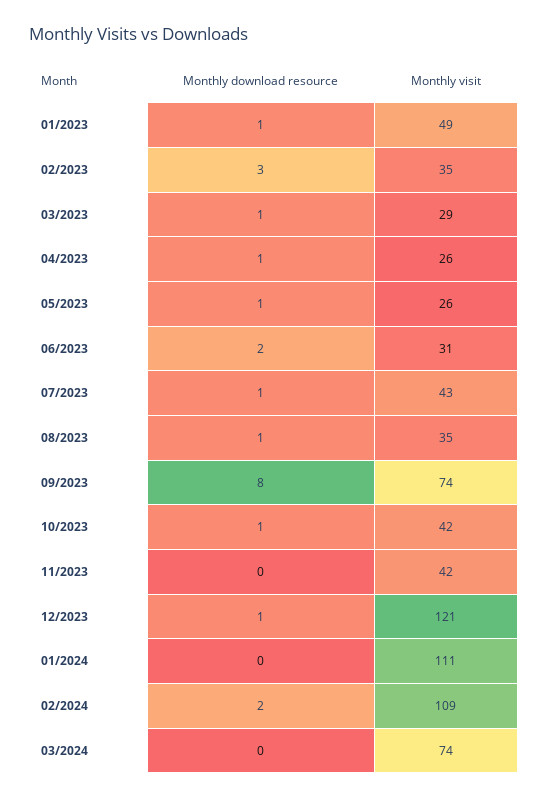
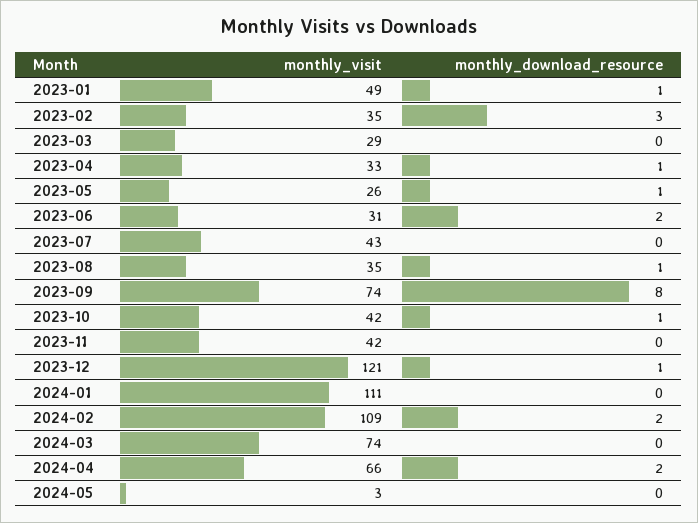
Monthly download resource, 03/2023: 1 -> 0
Monthly visit, 04/2023: 26 -> 33
Monthly download resource, 07/2023: 1 -> 0
Monthly visit, 2024-04: none -> 66
Monthly download resource, 2024-04: none -> 2
Monthly visit, 2024-05: none -> 3
Monthly download resource, 2024-05: none -> 0

